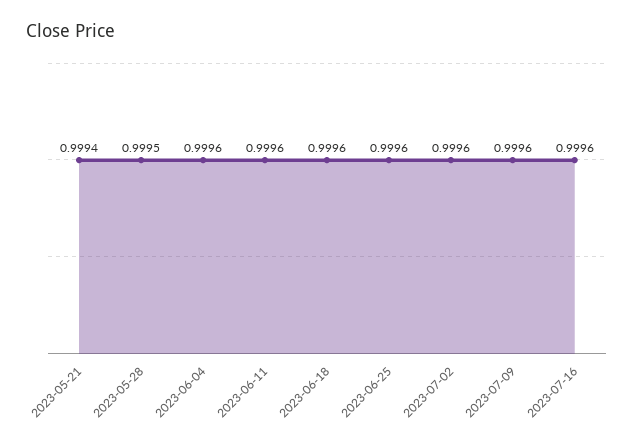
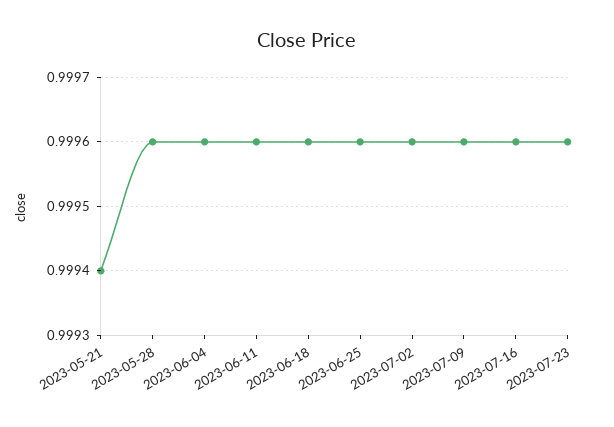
2023-05-28: 0.9995 -> 0.9996
2023-07-23: none -> 0.9996

